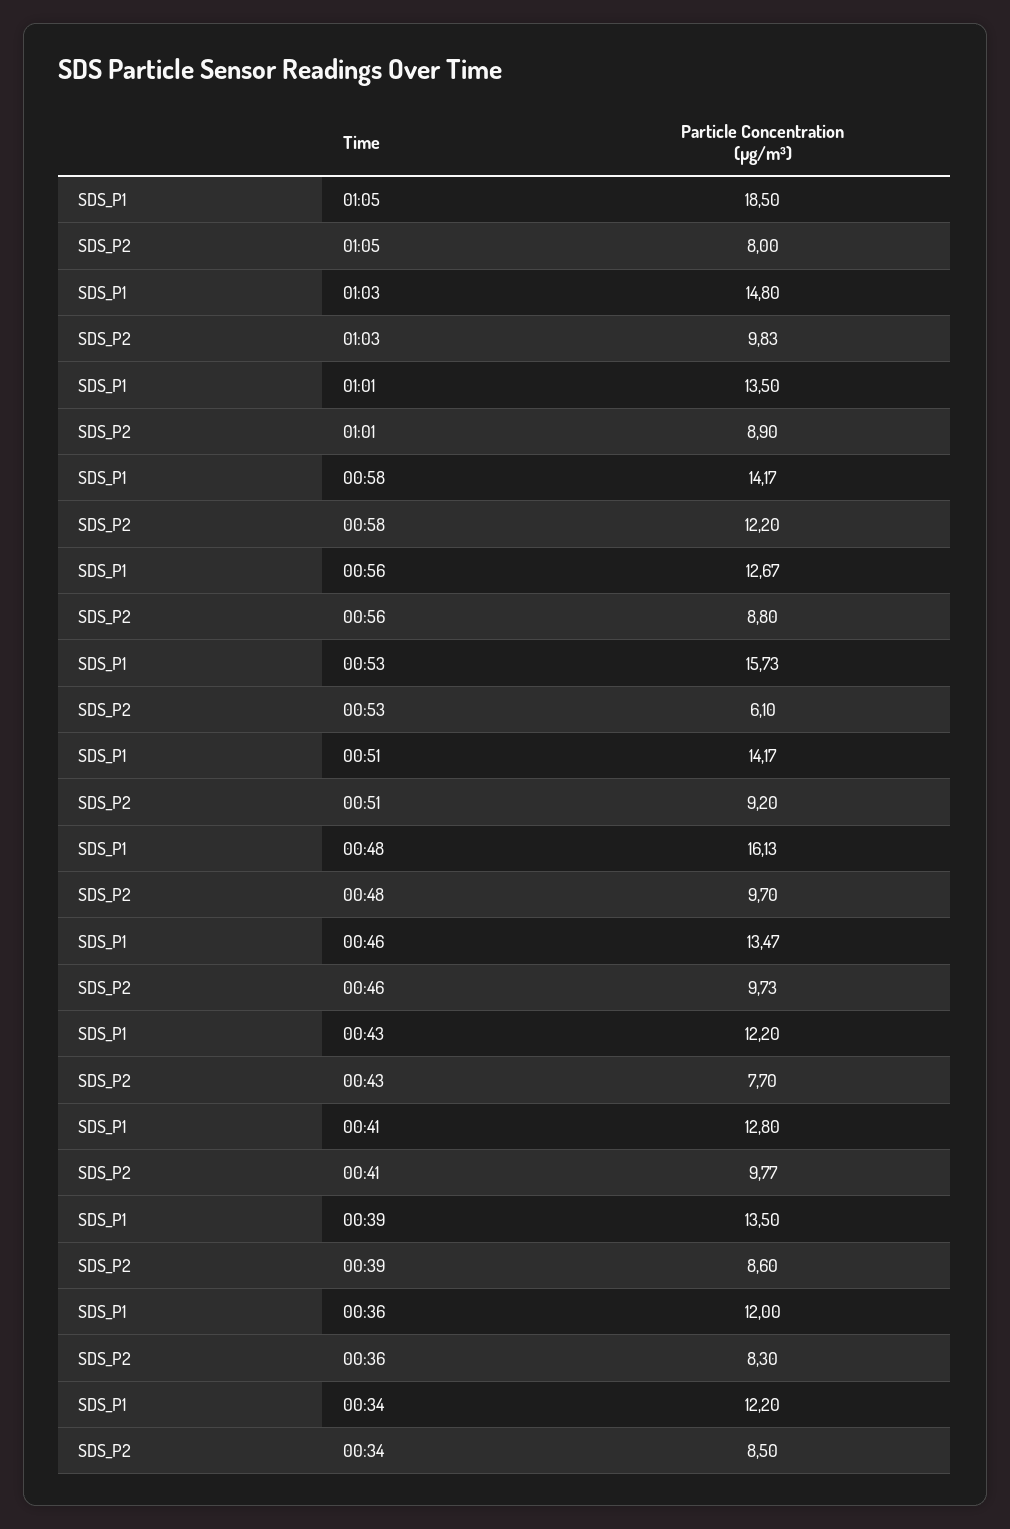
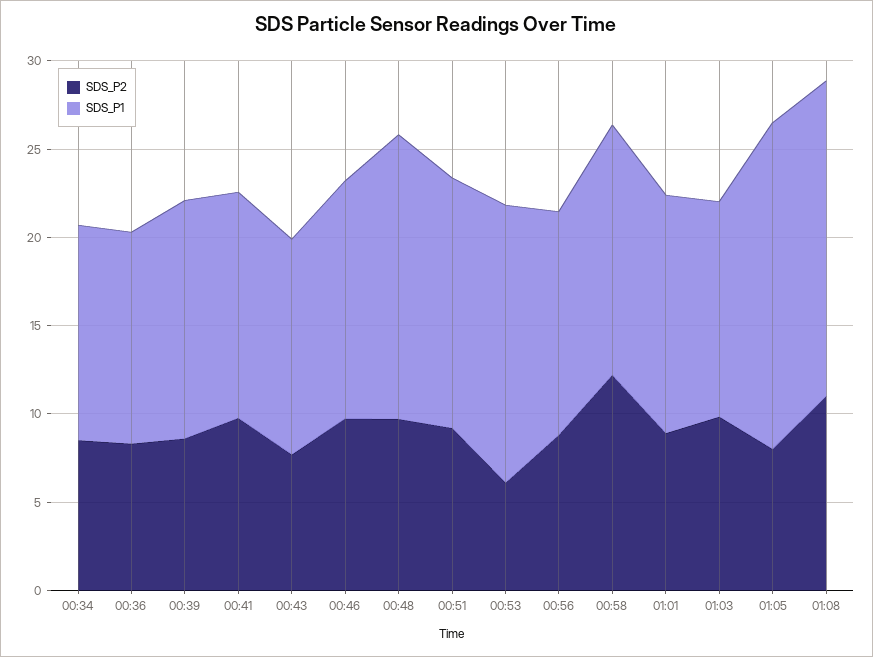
SDS_P1, 01:03: 14.8 -> 12
SDS_P2, 01:08: none -> 11
SDS_P1, 01:08: none -> 18

